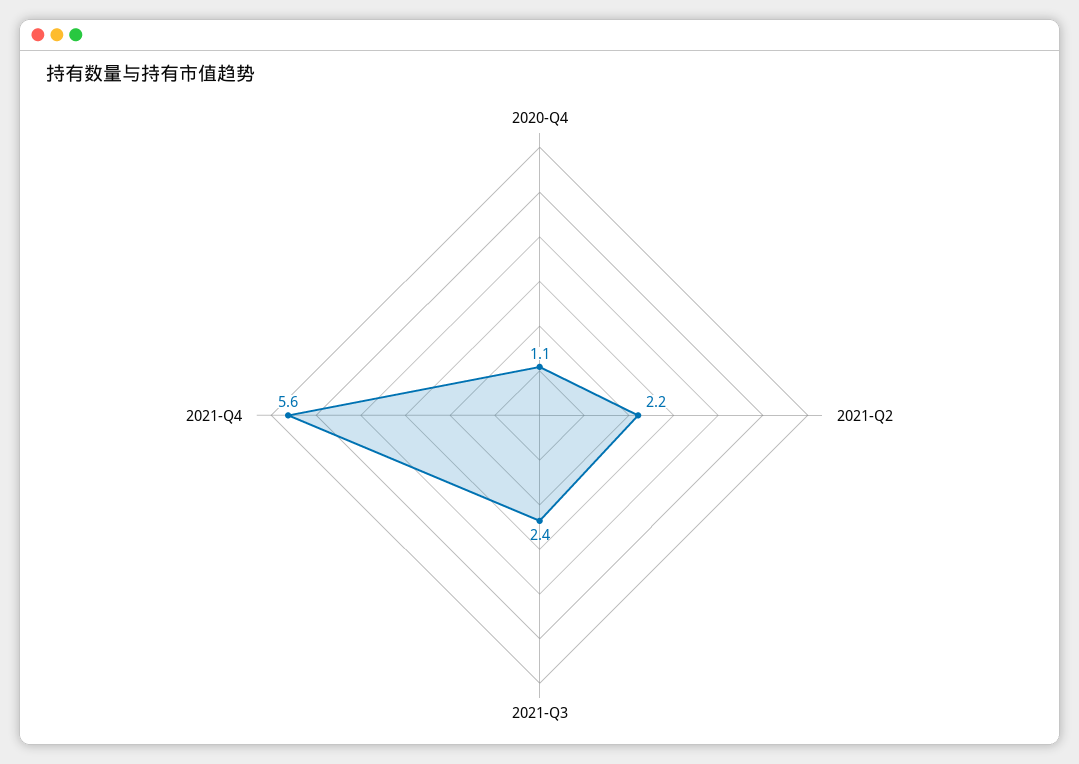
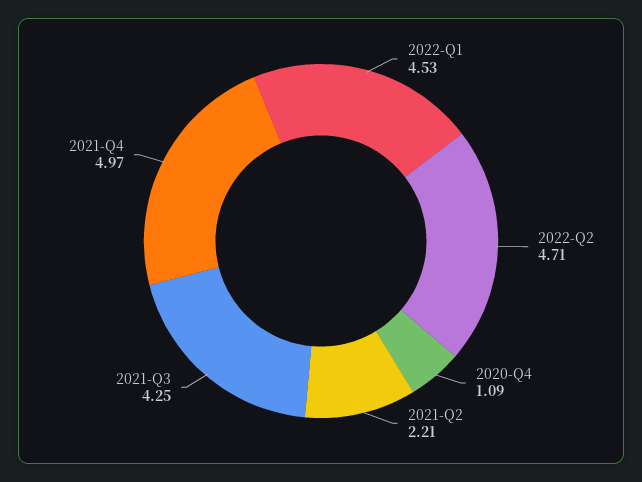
2021-Q3: 2.4 -> 4.25
2021-Q4: 5.6 -> 4.97
2022-Q1: none -> 4.53
2022-Q2: none -> 4.71

